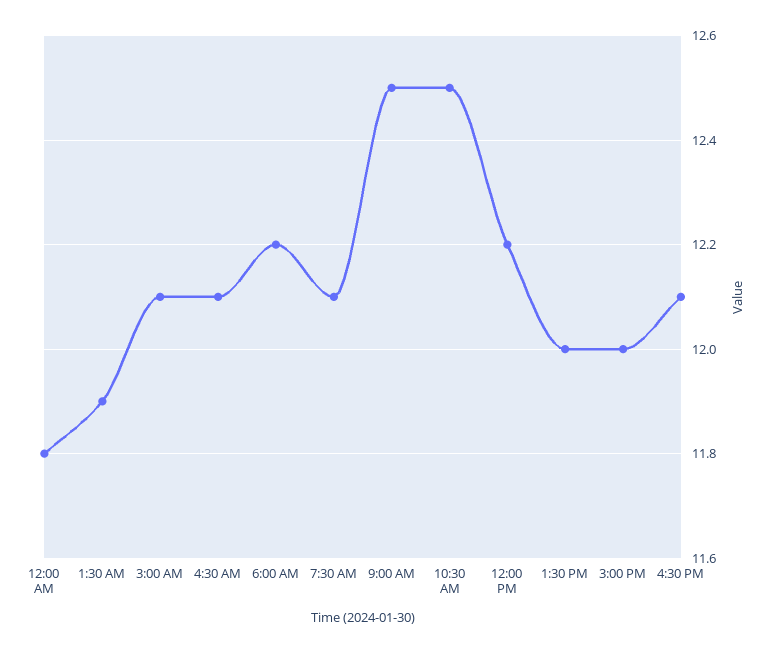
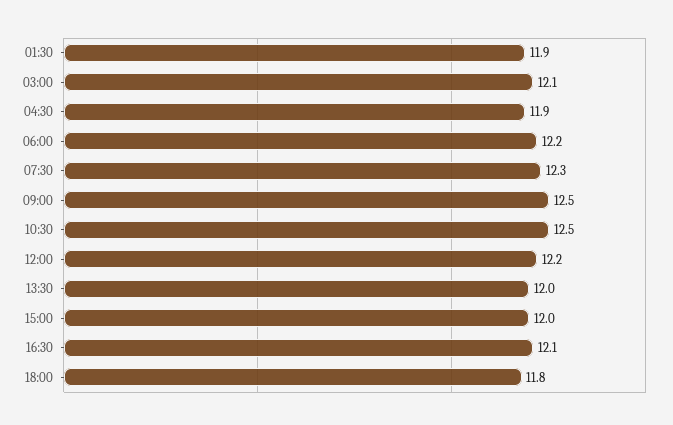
12:00 AM: 11.8 -> none
4:30 AM: 12.1 -> 11.9
7:30 AM: 12.1 -> 12.3
18:00: none -> 11.8

